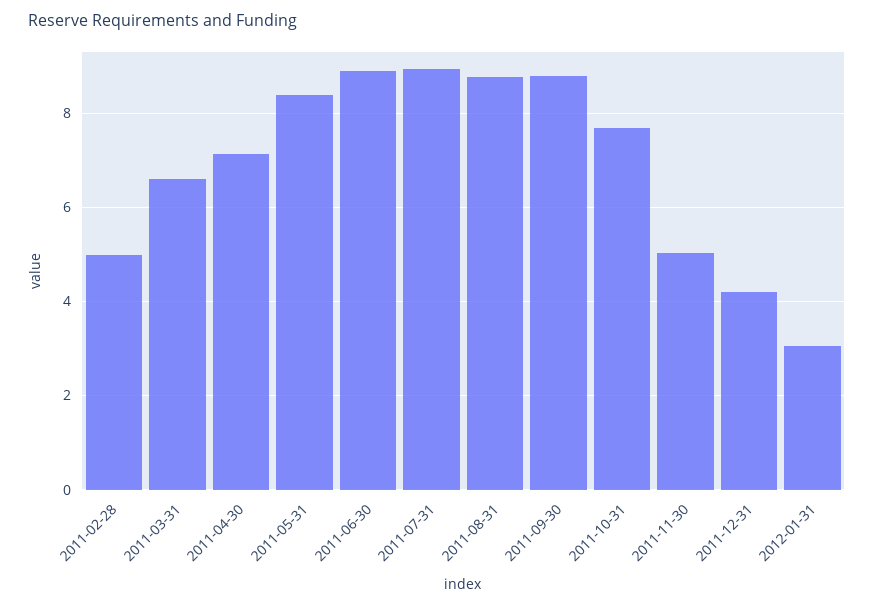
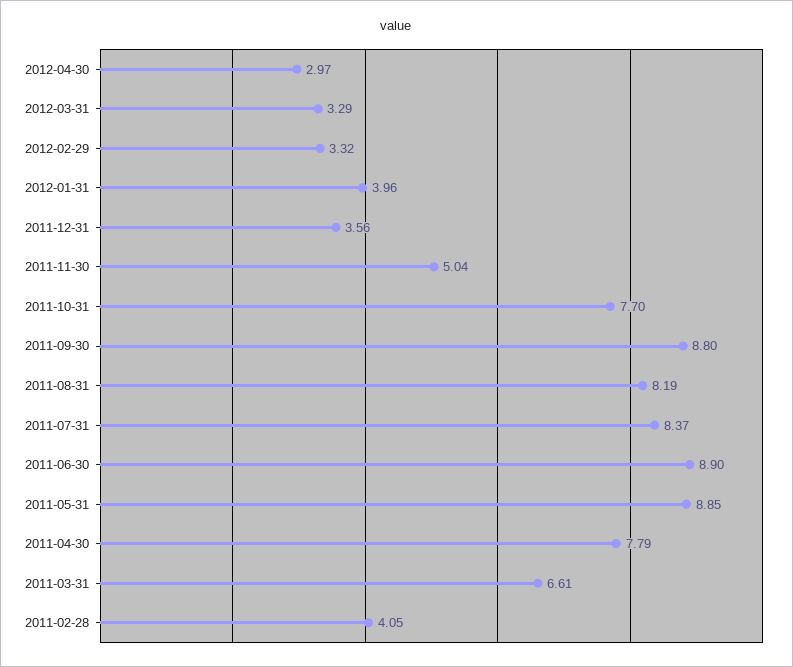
2011-02-28: 5 -> 4.05
2011-04-30: 7.2 -> 7.79
2011-05-31: 8.4 -> 8.85
2011-07-31: 9 -> 8.37
2011-08-31: 8.8 -> 8.19
2011-12-31: 4.2 -> 3.56
2012-01-31: 3 -> 3.96
2012-04-30: none -> 2.97
2012-03-31: none -> 3.29
2012-02-29: none -> 3.32

